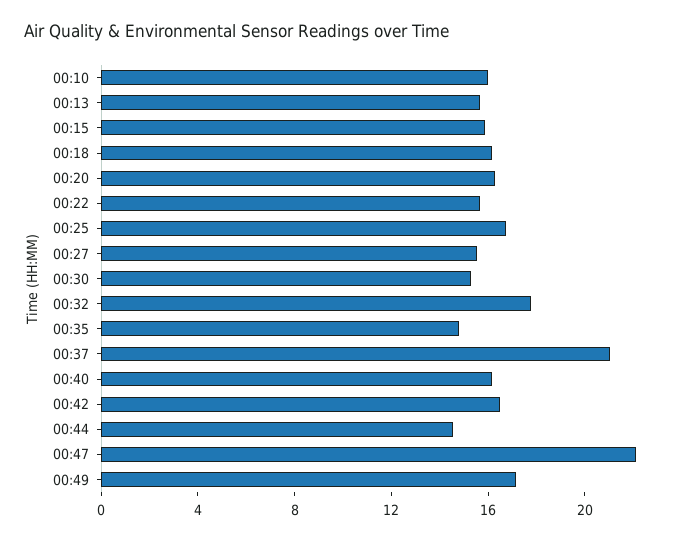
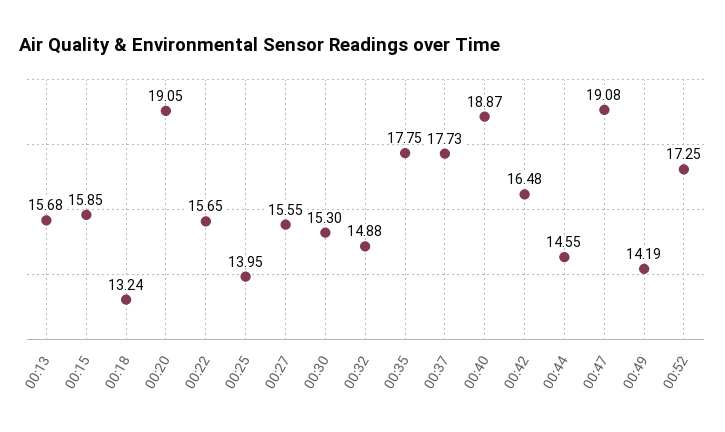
00:10: 16 -> none
00:18: 16 -> 13.24
00:20: 16 -> 19.05
00:25: 17 -> 13.95
00:32: 18 -> 14.88
00:35: 15 -> 17.75
00:37: 21 -> 17.73
00:40: 16 -> 18.87
00:47: 22 -> 19.08
00:49: 17 -> 14.19
00:52: none -> 17.25

